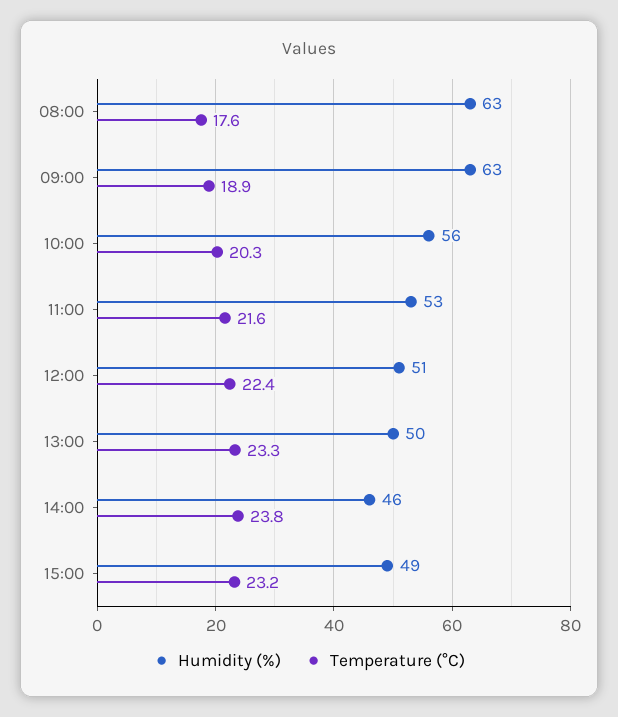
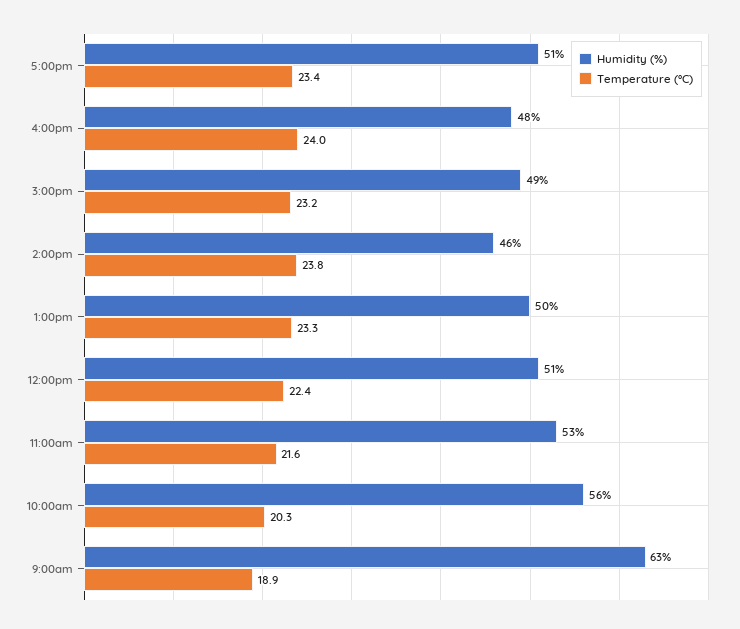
Humidity (%), 08:00: 63 -> none
Temperature (°C), 08:00: 17.6 -> none
Humidity (%), 5:00pm: none -> 51
Temperature (°C), 5:00pm: none -> 23.4
Humidity (%), 4:00pm: none -> 48
Temperature (°C), 4:00pm: none -> 24

